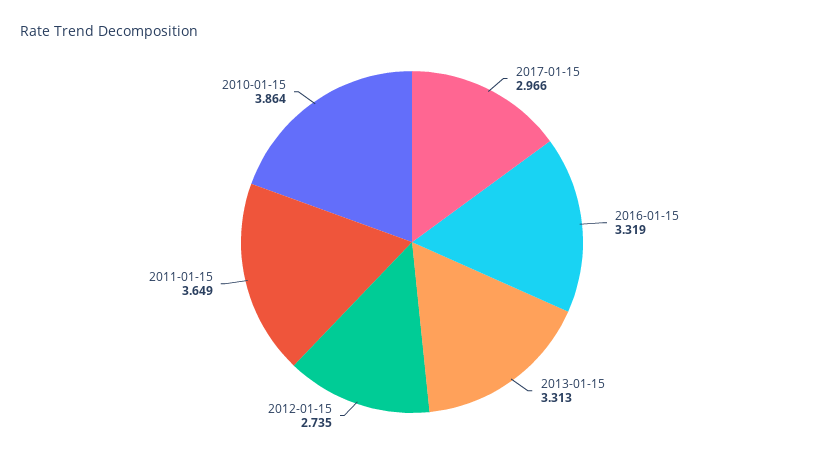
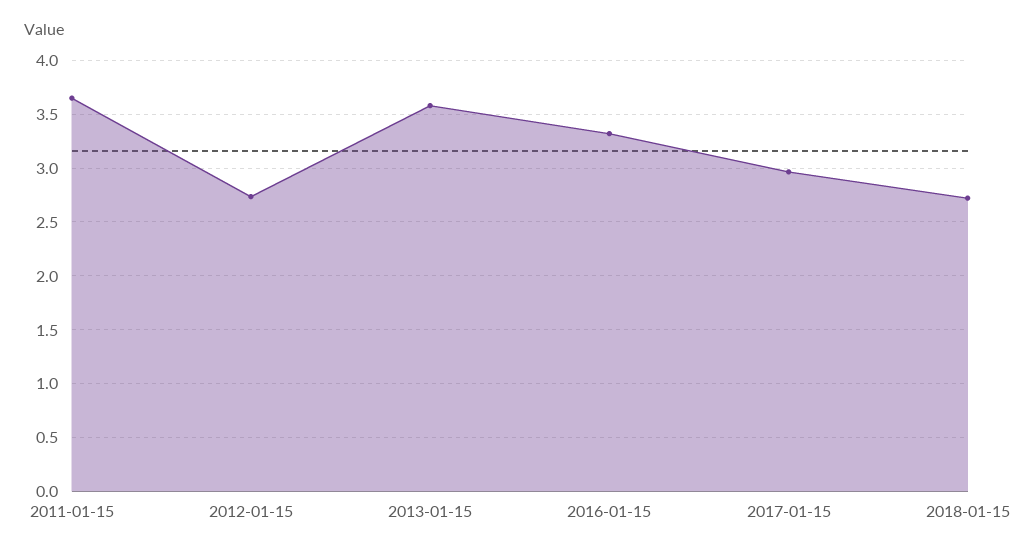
2013-01-15: 3.313 -> 3.6
2010-01-15: 3.864 -> none
2018-01-15: none -> 2.7

